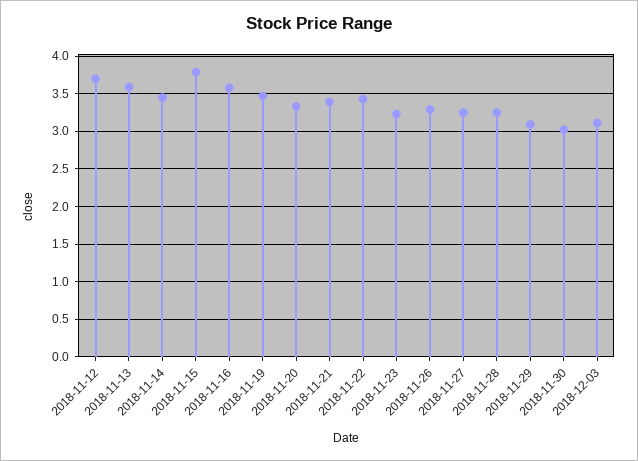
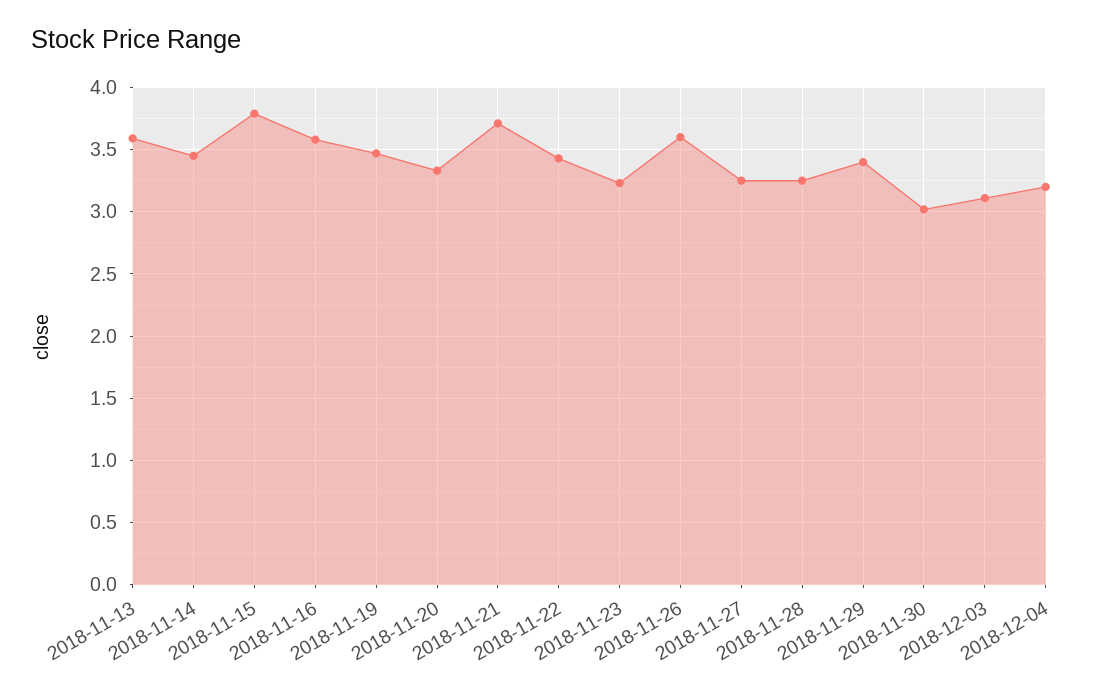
2018-11-12: 3.7 -> none
2018-11-21: 3.4 -> 3.7
2018-11-26: 3.3 -> 3.6
2018-11-29: 3.1 -> 3.4
2018-12-04: none -> 3.2

